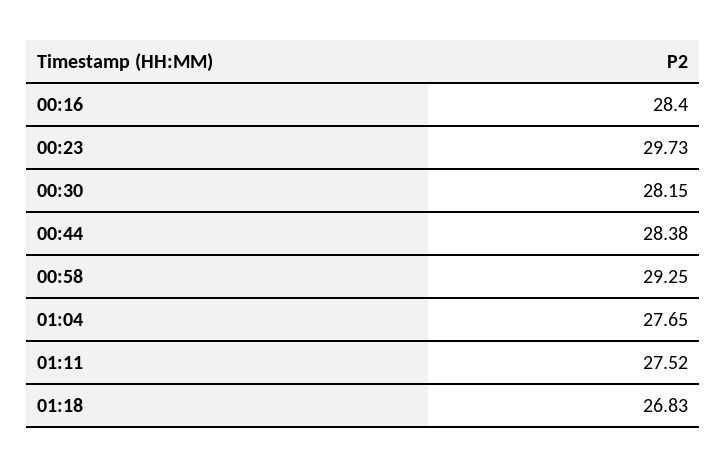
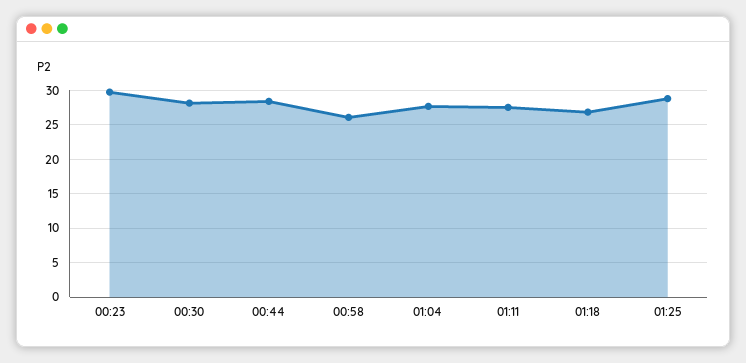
00:16: 28.4 -> none
00:58: 29.25 -> 26
01:25: none -> 29

